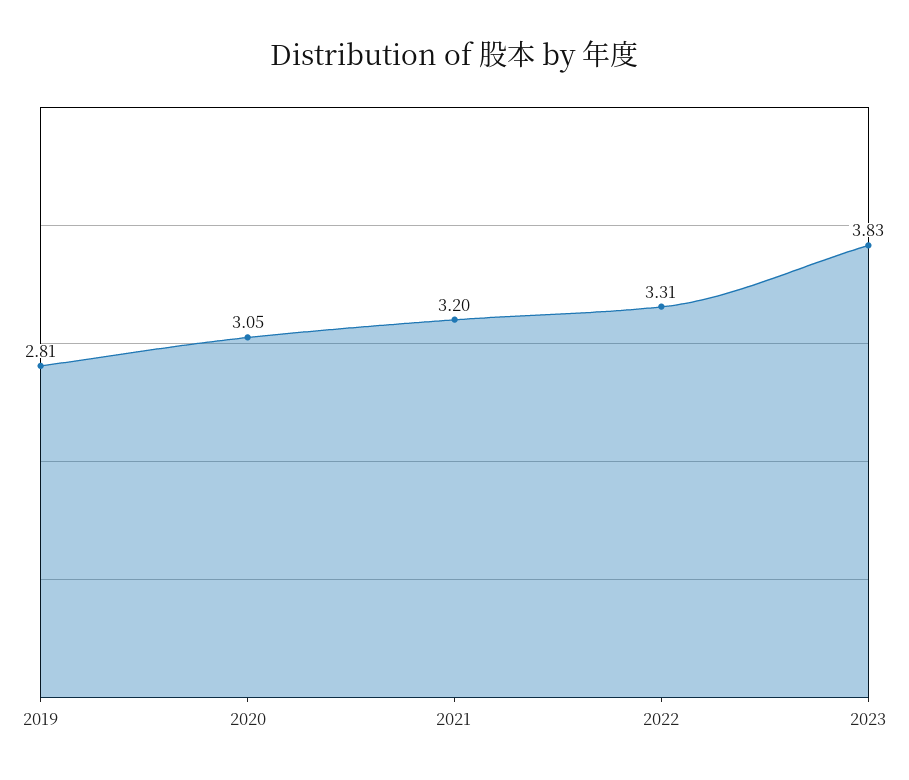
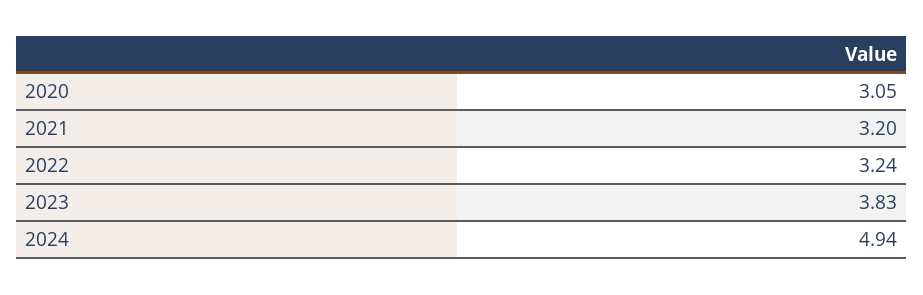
2019: 2.81 -> none
2022: 3.31 -> 3.24
2024: none -> 4.94

